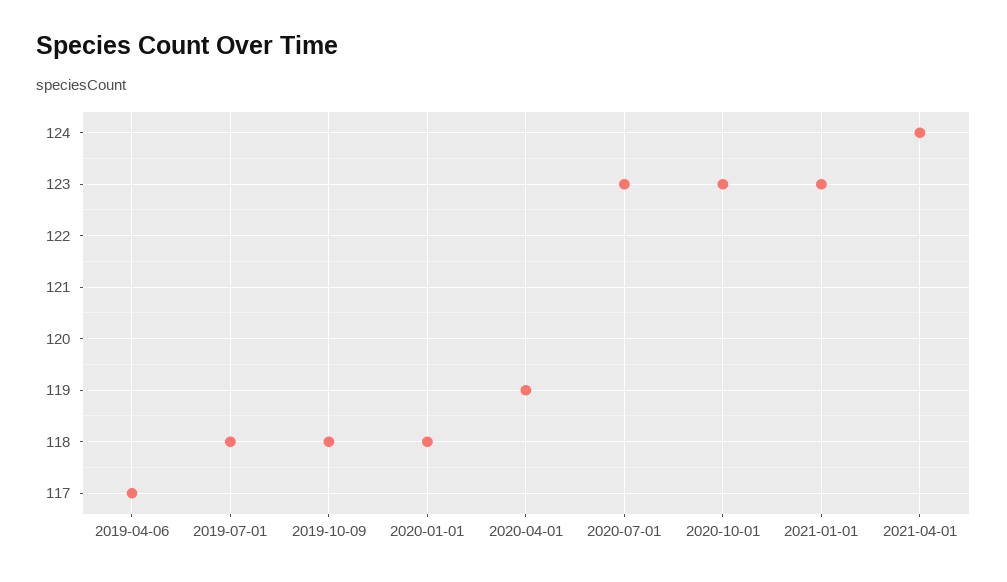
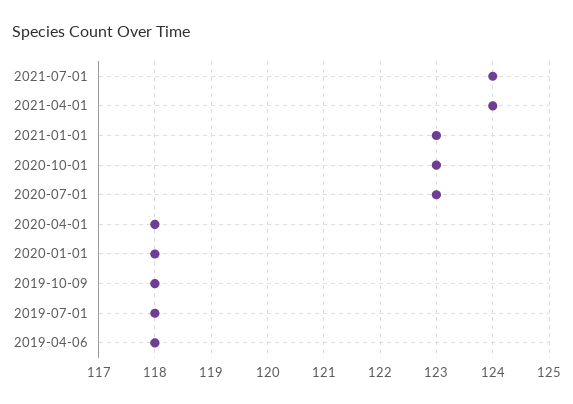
2019-04-06: 117 -> 118
2020-04-01: 119 -> 118
2021-07-01: none -> 124

